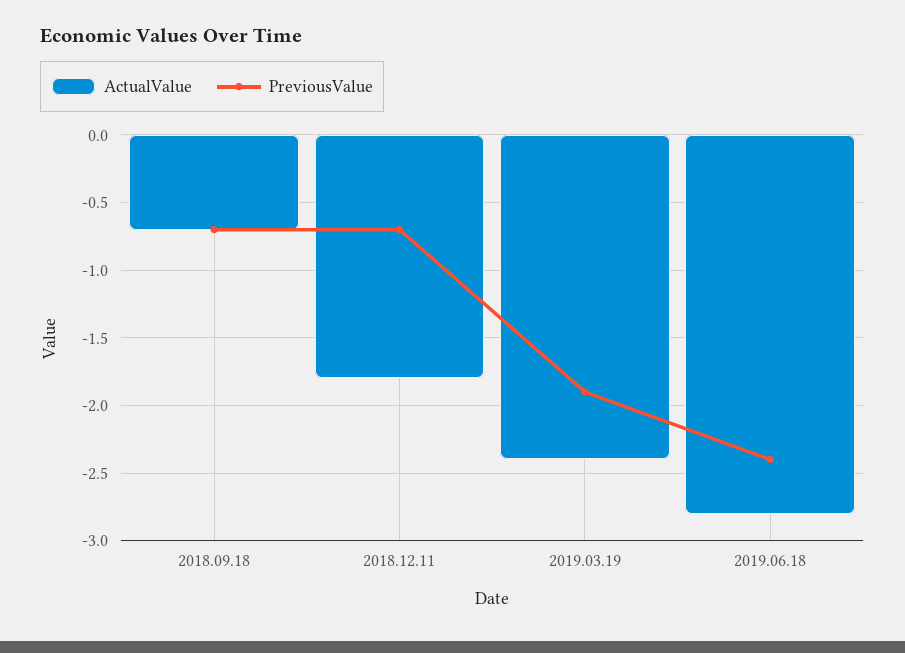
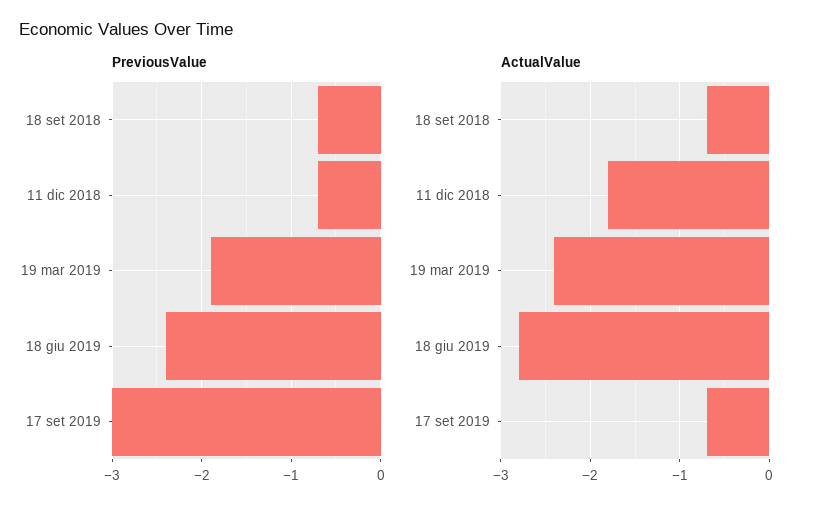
PreviousValue, 17 set 2019: none -> -3
ActualValue, 17 set 2019: none -> -0.7

